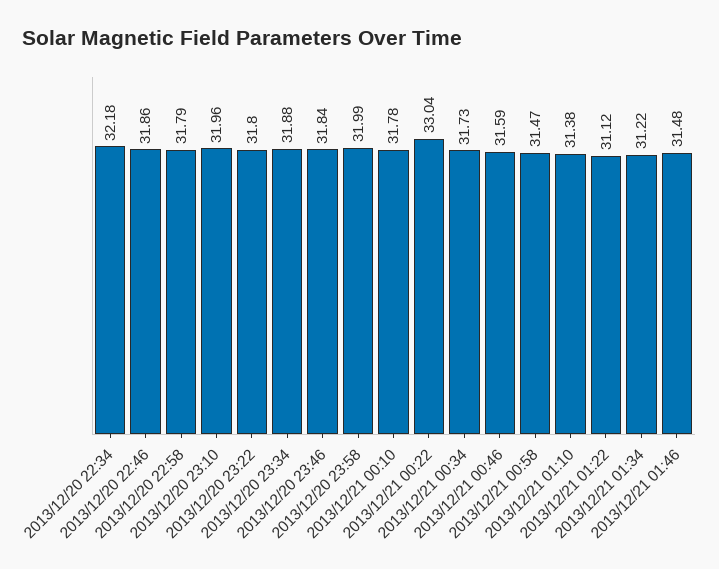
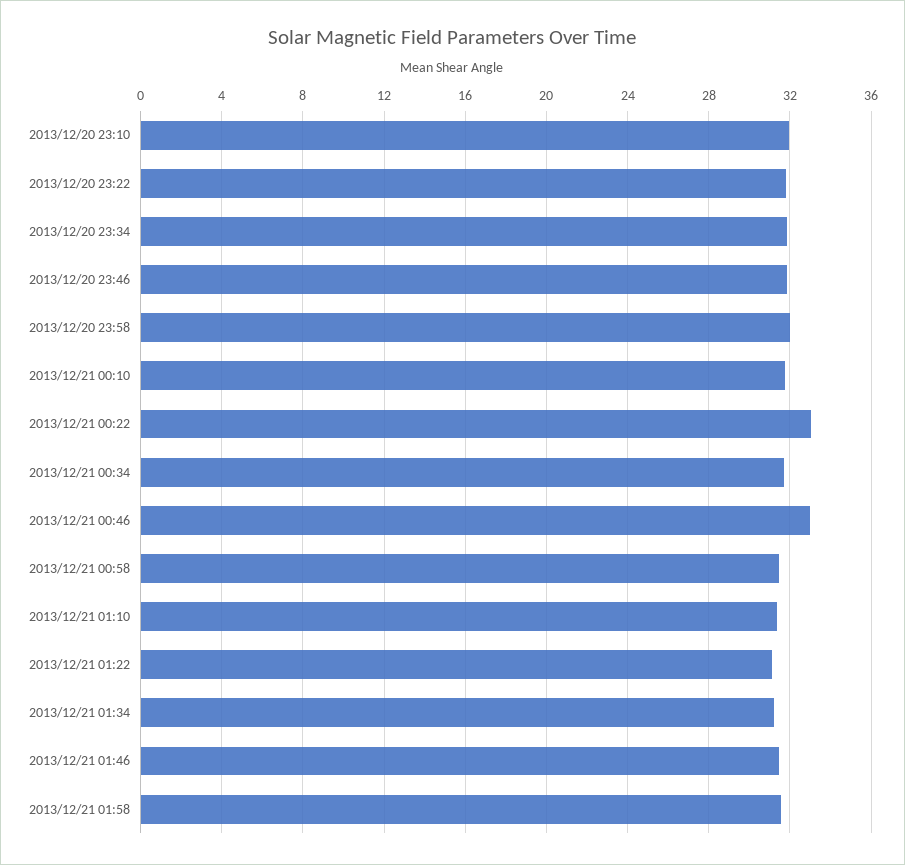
2013/12/20 22:34: 32.18 -> none
2013/12/20 22:46: 31.86 -> none
2013/12/20 22:58: 31.79 -> none
2013/12/21 00:46: 31.59 -> 33
2013/12/21 01:58: none -> 31.5

